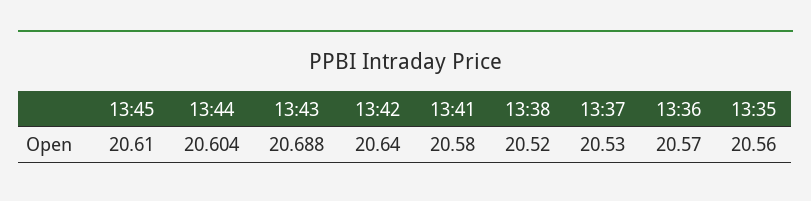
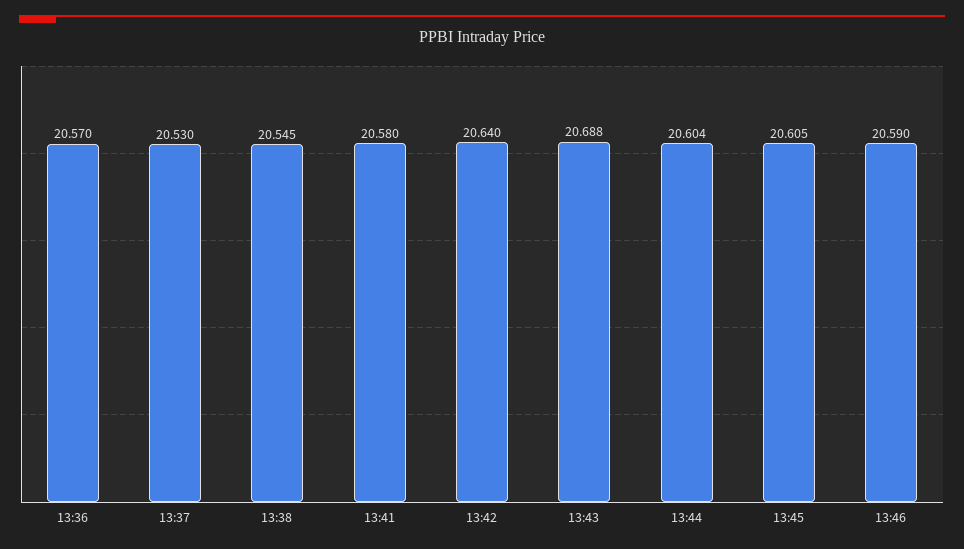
13:45: 20.61 -> 20.605
13:38: 20.52 -> 20.545
13:35: 20.56 -> none
13:46: none -> 20.59

